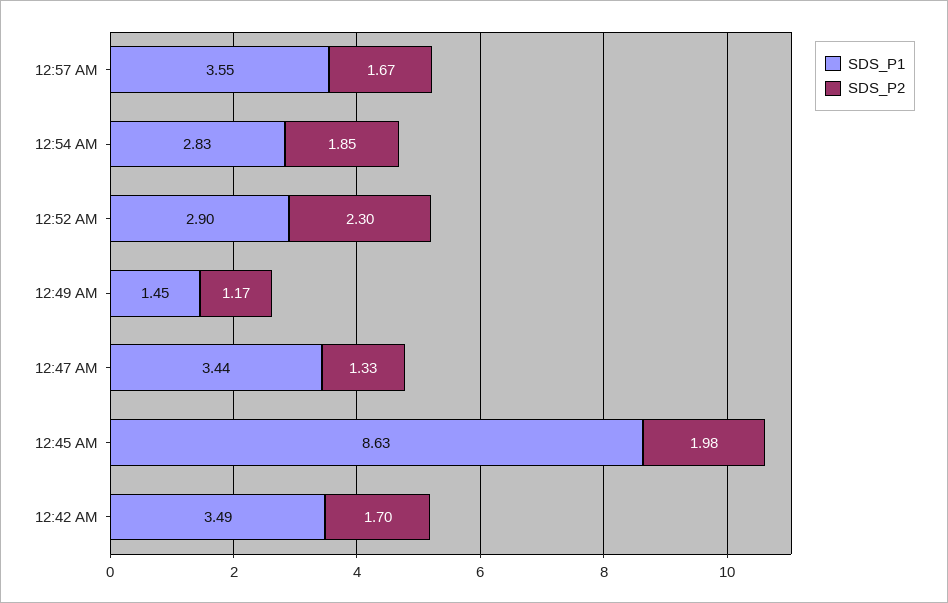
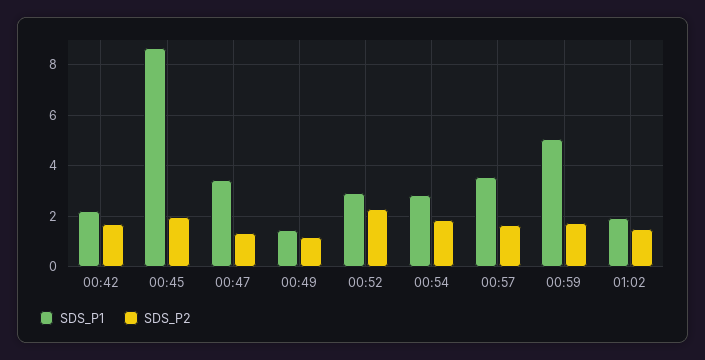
SDS_P1, 12:42 AM: 3.49 -> 2.25
SDS_P1, 00:59: none -> 5
SDS_P2, 00:59: none -> 1.75
SDS_P1, 01:02: none -> 2
SDS_P2, 01:02: none -> 1.5

